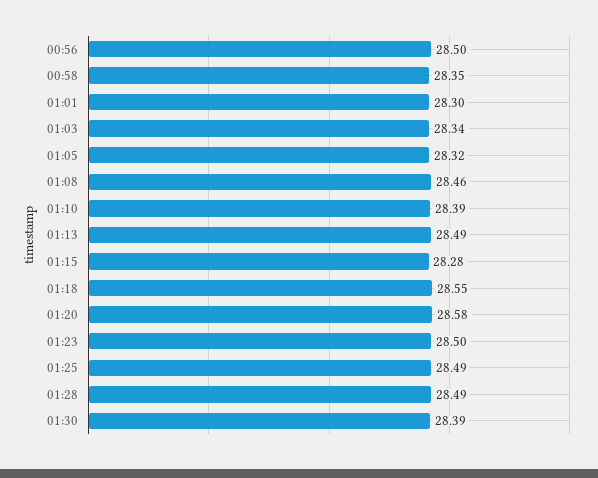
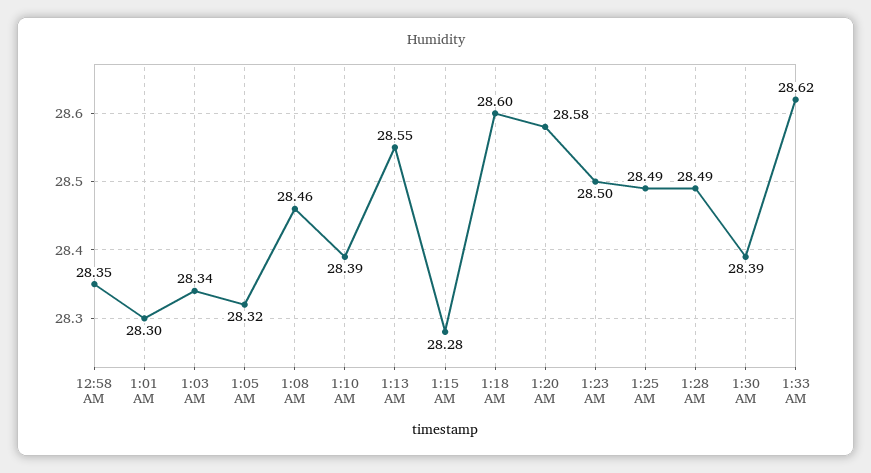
00:56: 28.5 -> none
01:13: 28.49 -> 28.55
01:18: 28.55 -> 28.6
1:33 AM: none -> 28.62

